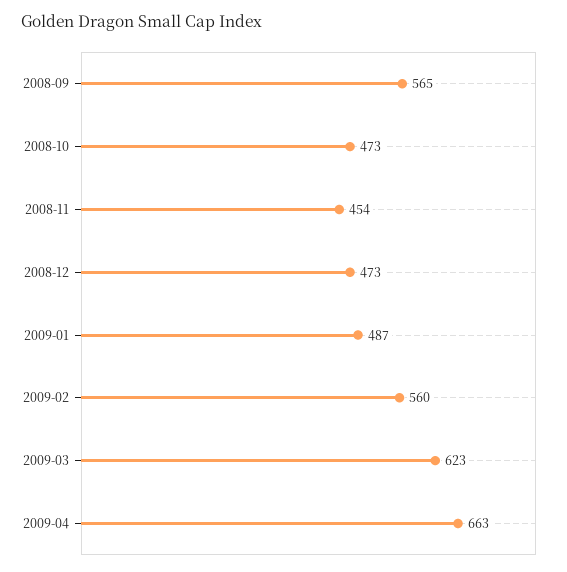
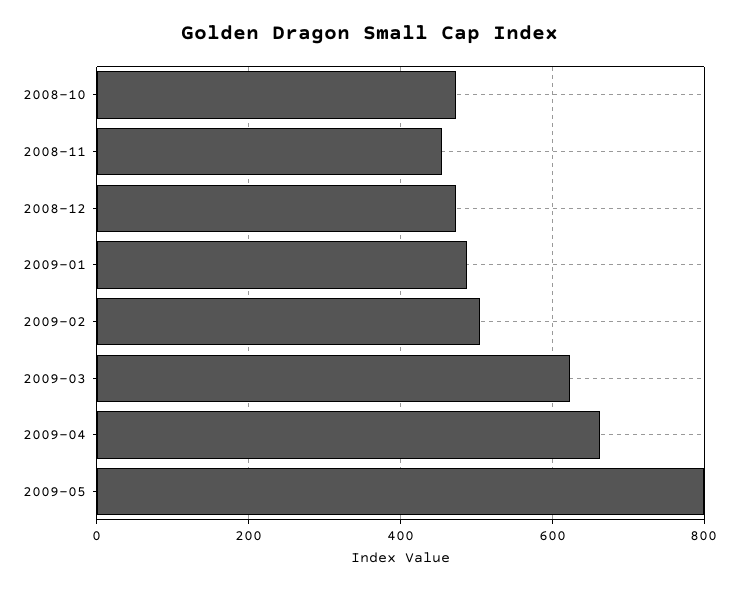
2008-09: 565 -> none
2009-02: 560 -> 500
2009-05: none -> 800

